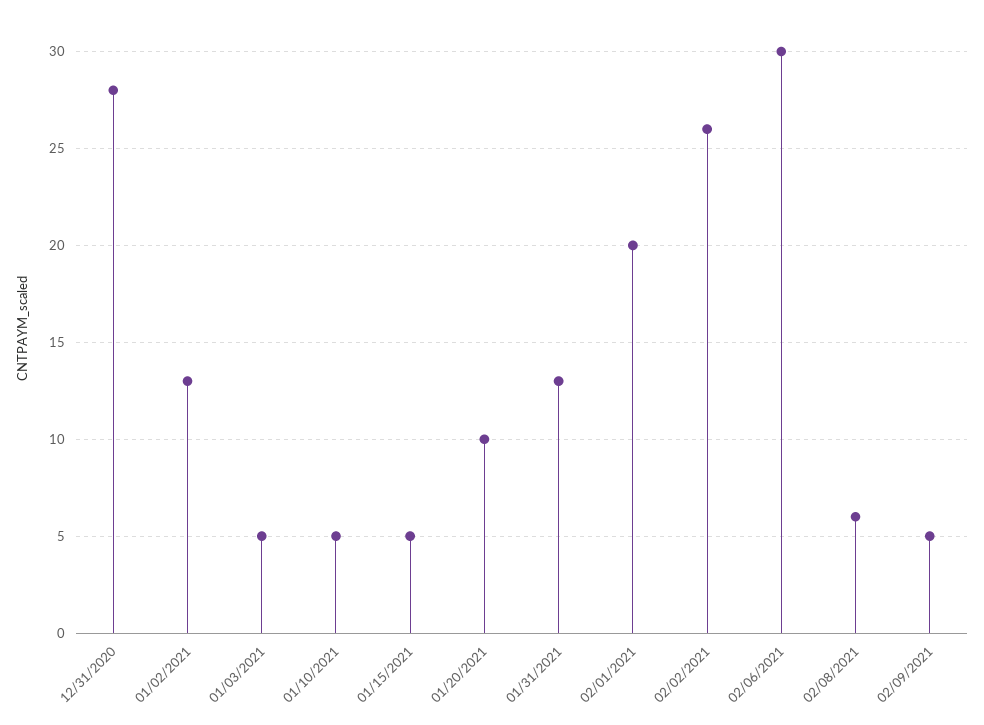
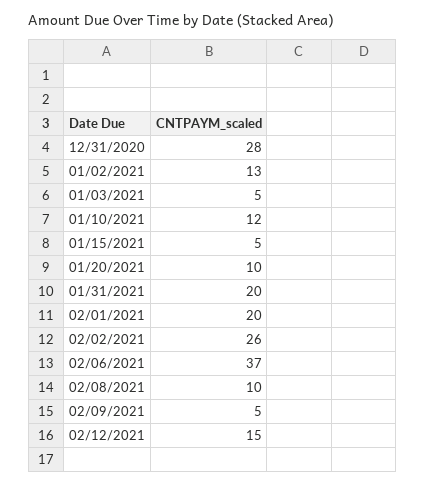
01/10/2021: 5 -> 12
01/31/2021: 13 -> 20
02/06/2021: 30 -> 37
02/08/2021: 6 -> 10
02/12/2021: none -> 15

